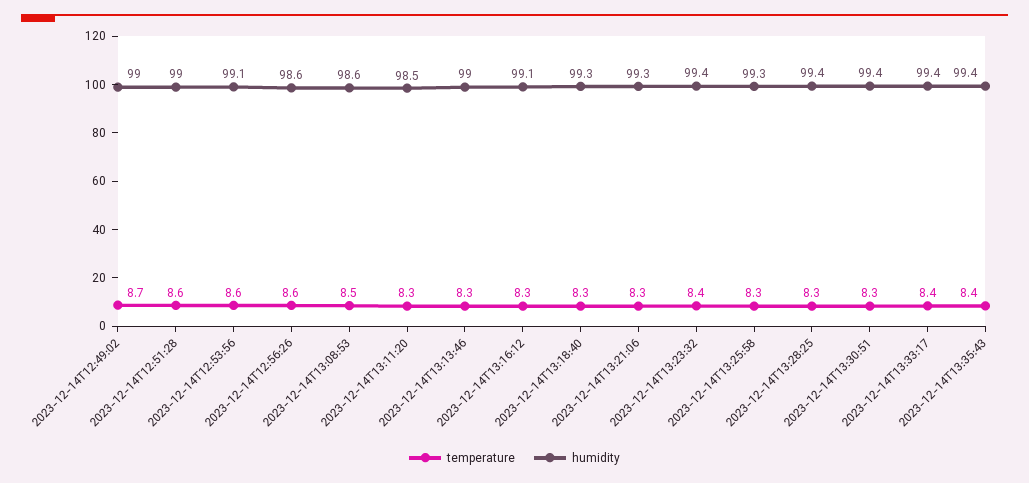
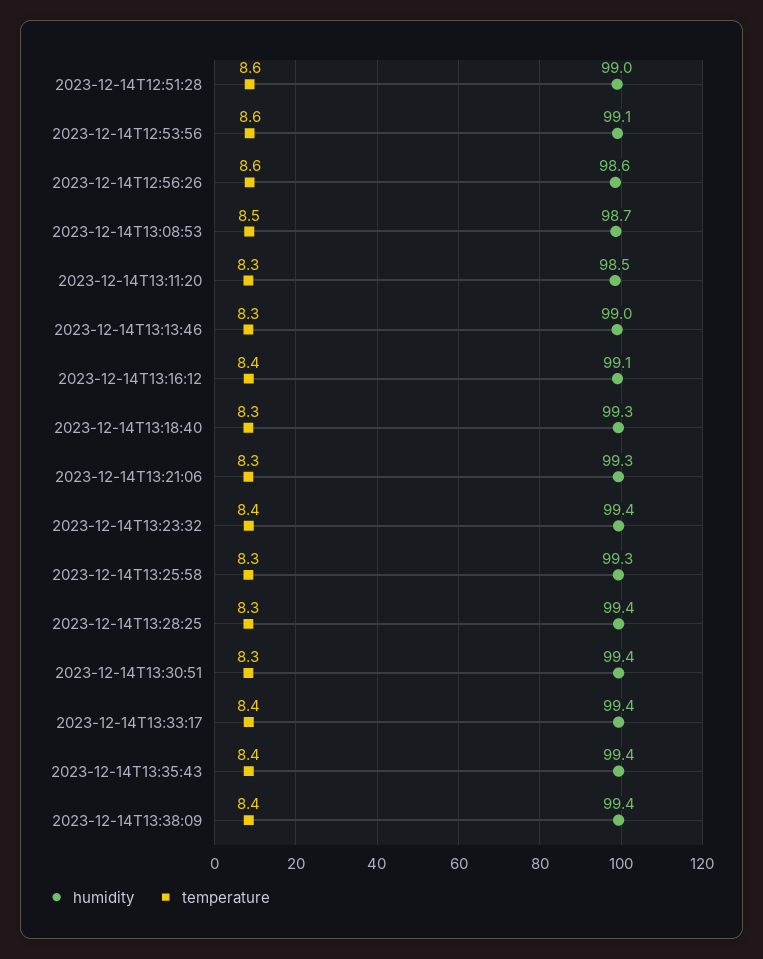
temperature, 2023-12-14T12:49:02: 8.7 -> none
humidity, 2023-12-14T12:49:02: 99 -> none
humidity, 2023-12-14T13:08:53: 98.6 -> 98.7
temperature, 2023-12-14T13:16:12: 8.3 -> 8.4
humidity, 2023-12-14T13:38:09: none -> 99.4
temperature, 2023-12-14T13:38:09: none -> 8.4

